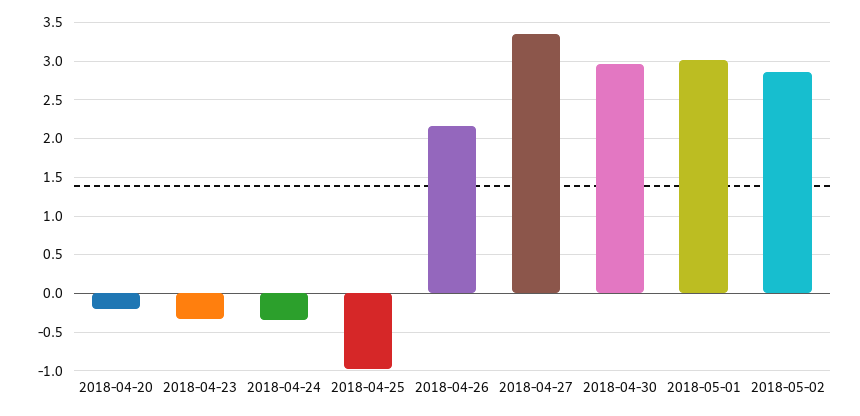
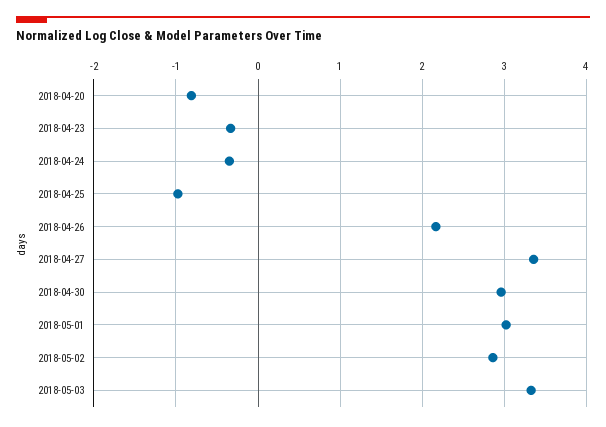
2018-04-20: -0.2 -> -0.8
2018-05-03: none -> 3.3

